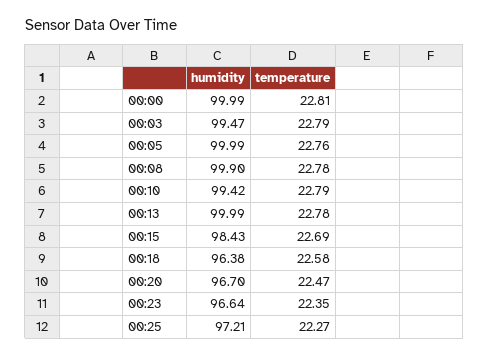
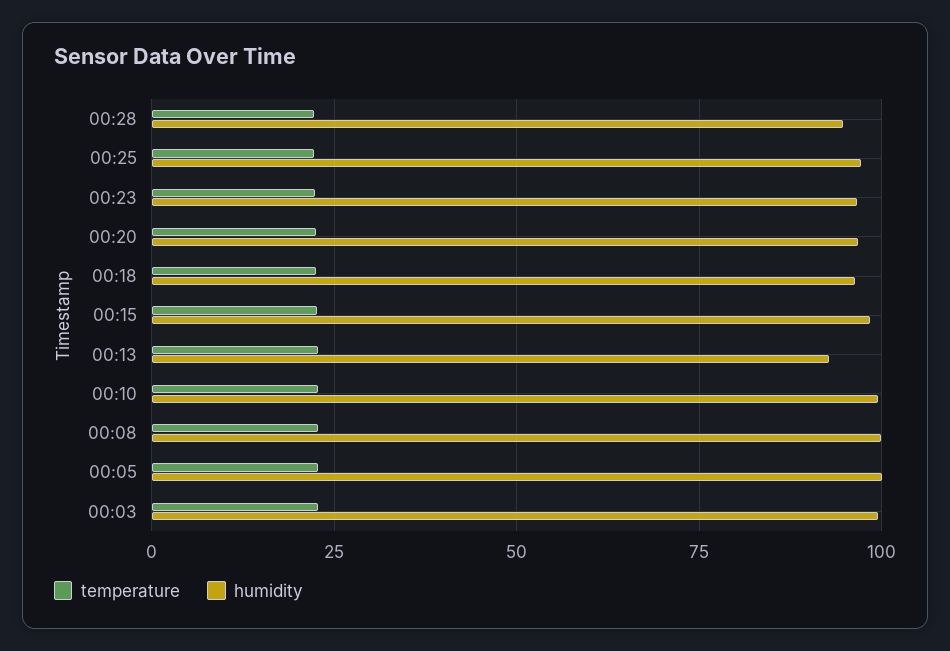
humidity, 00:00: 99.99 -> none
temperature, 00:00: 22.81 -> none
humidity, 00:13: 99.99 -> 92.5
temperature, 00:28: none -> 22.5
humidity, 00:28: none -> 95

